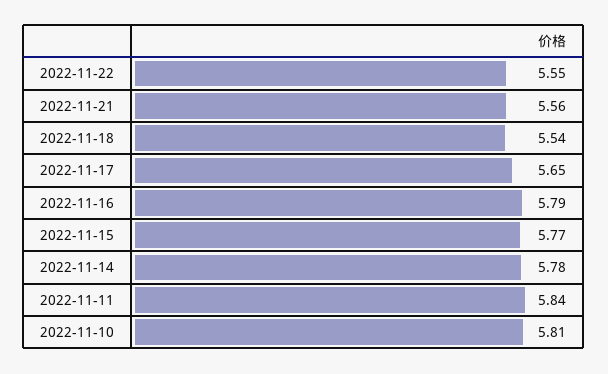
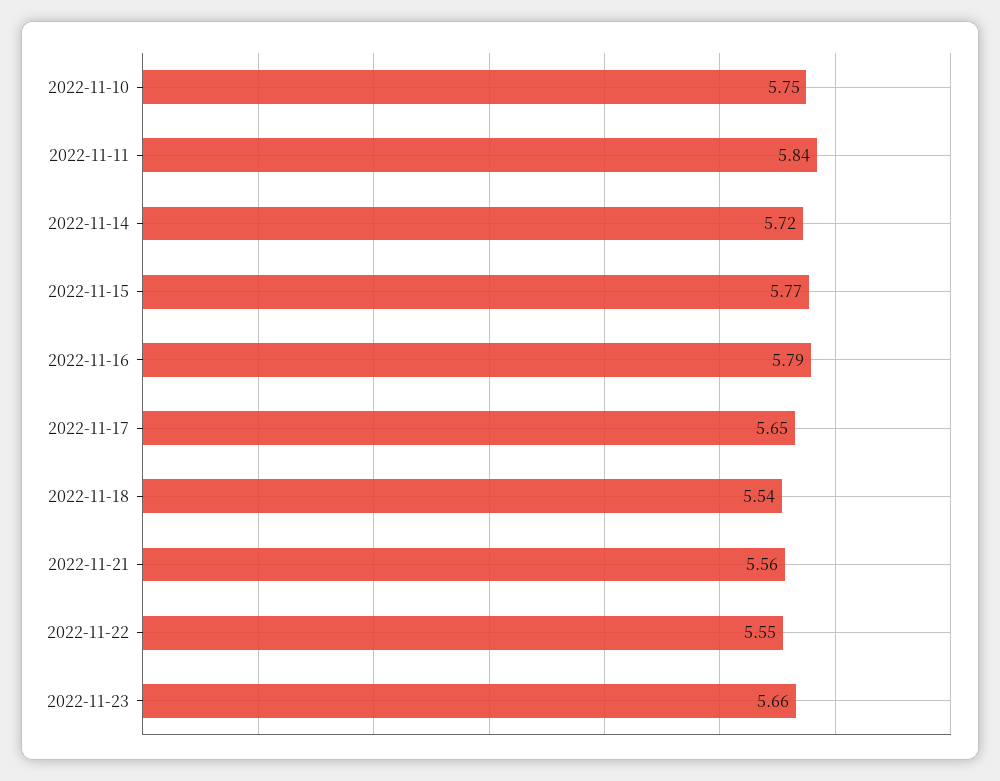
2022-11-14: 5.78 -> 5.72
2022-11-10: 5.81 -> 5.75
2022-11-23: none -> 5.66

